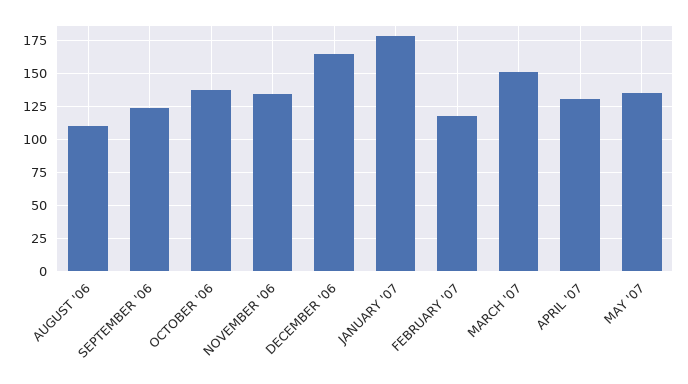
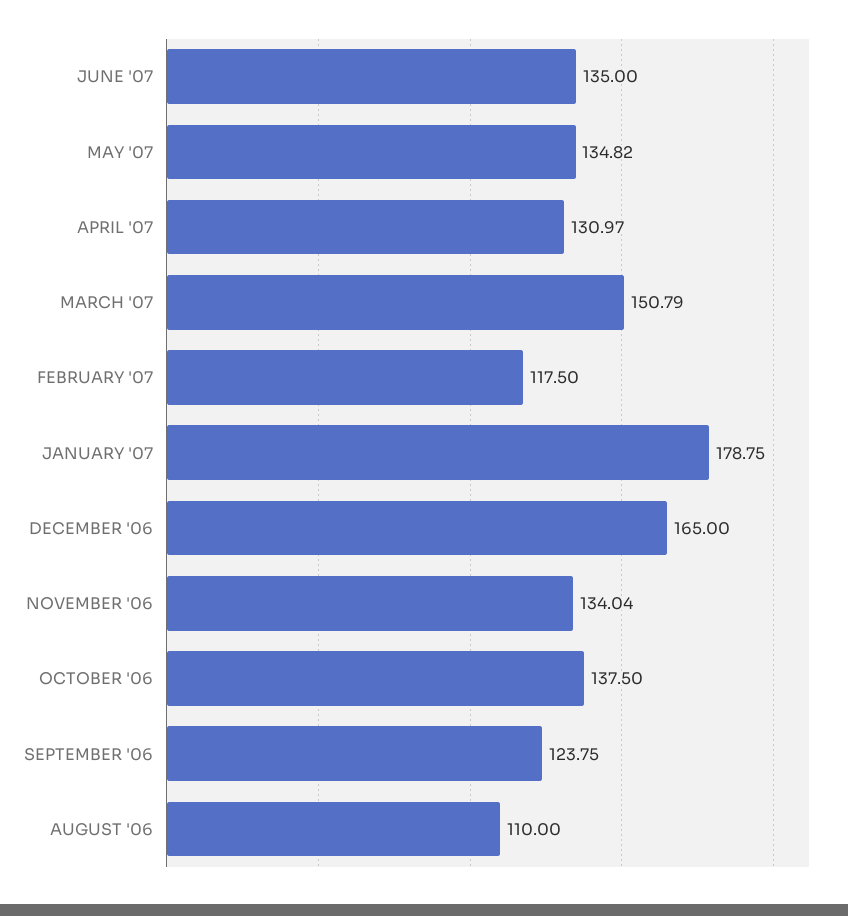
JUNE '07: none -> 135

